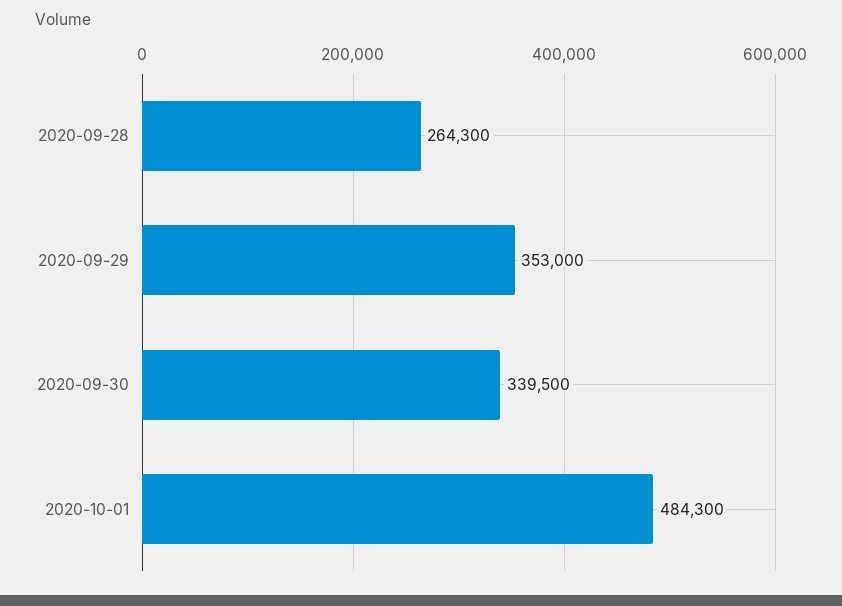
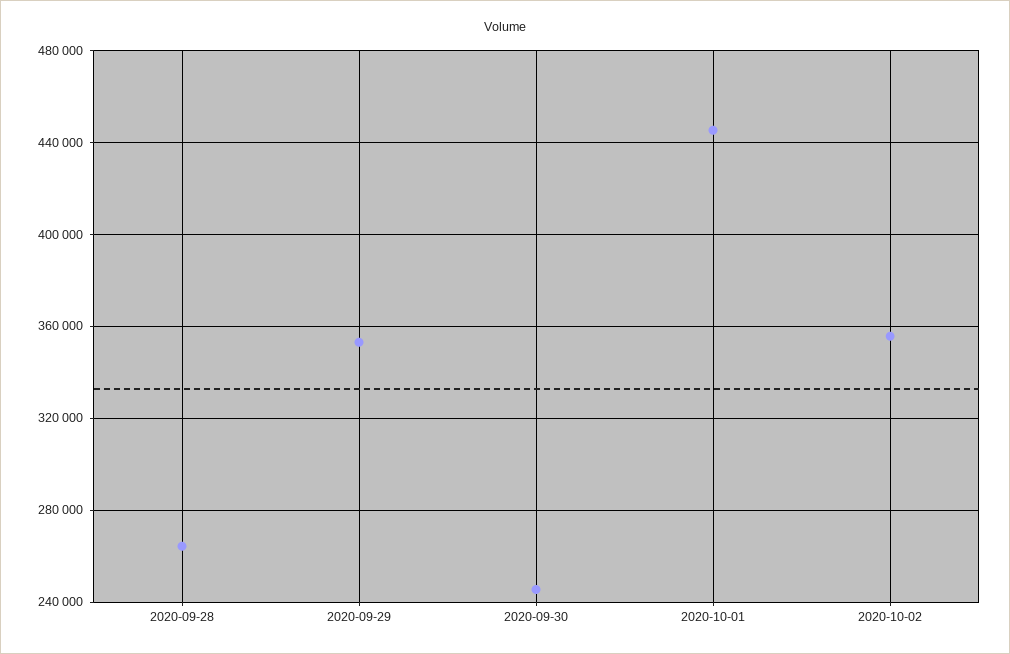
2020-09-30: 339500 -> 245000
2020-10-01: 484300 -> 445000
2020-10-02: none -> 355000

